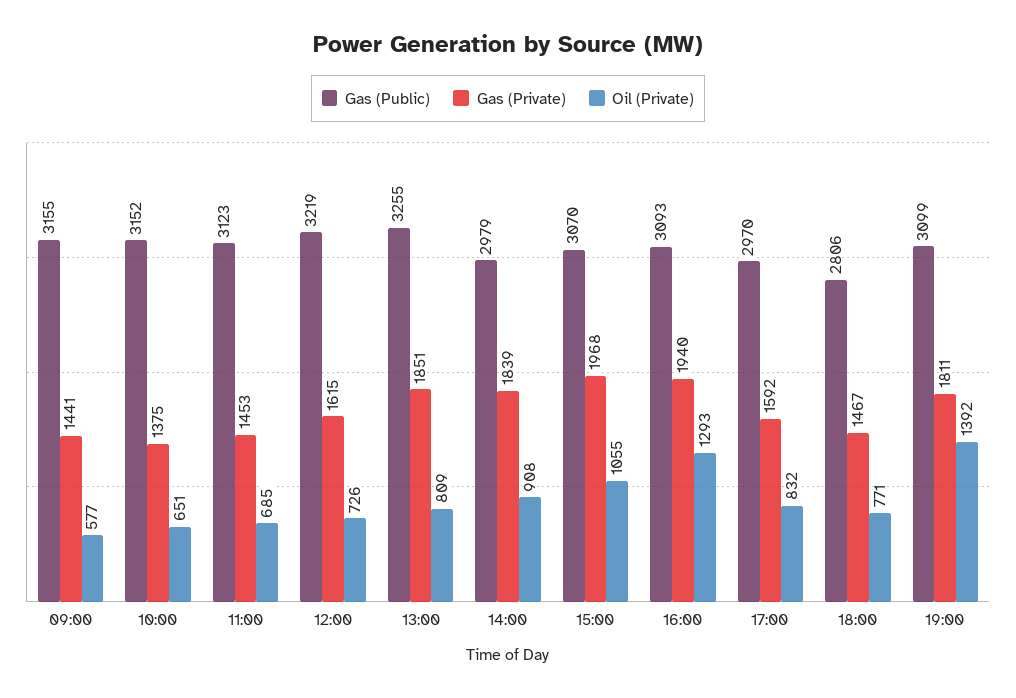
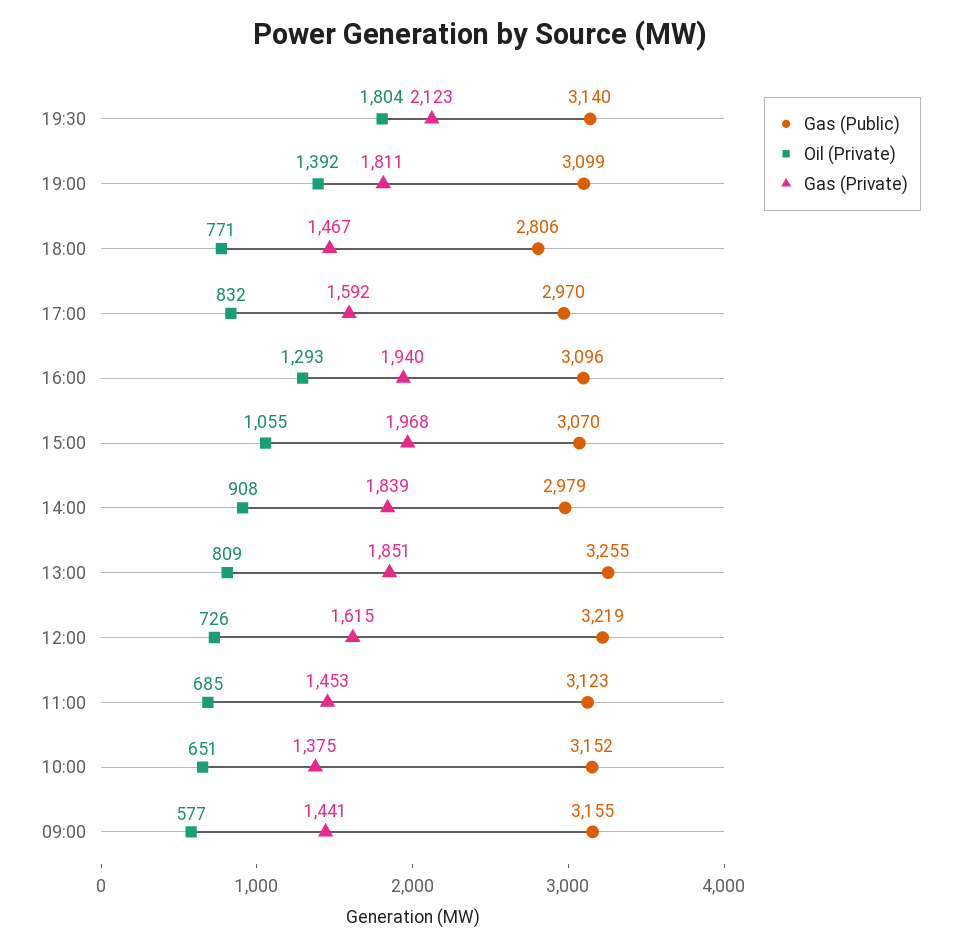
Gas (Public), 16:00: 3093 -> 3096
Gas (Public), 19:30: none -> 3140
Oil (Private), 19:30: none -> 1804
Gas (Private), 19:30: none -> 2123

